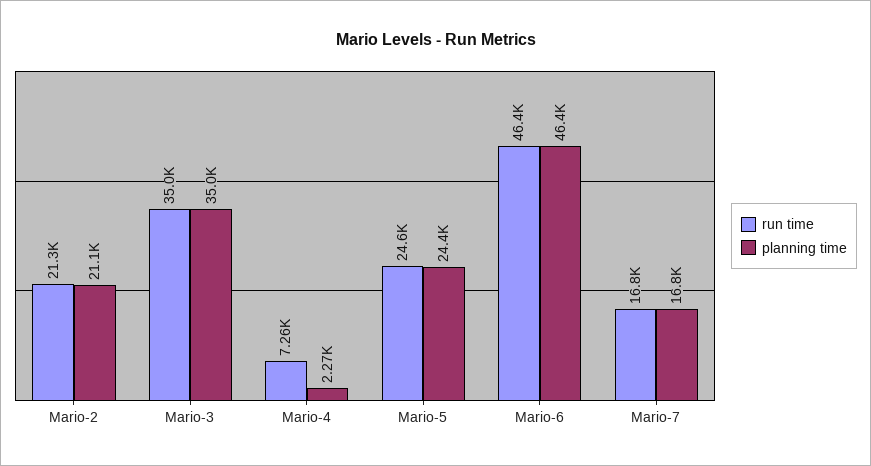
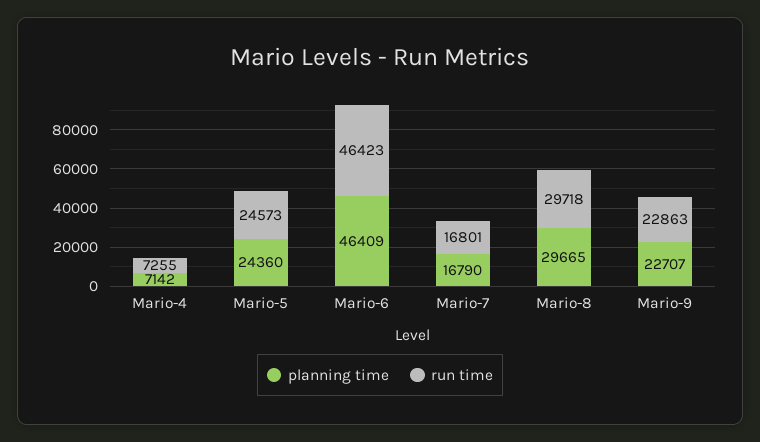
run time, Mario-2: 21300 -> none
planning time, Mario-2: 21100 -> none
run time, Mario-3: 35000 -> none
planning time, Mario-3: 35000 -> none
planning time, Mario-4: 2270 -> 7142
planning time, Mario-8: none -> 29665
run time, Mario-8: none -> 29718
planning time, Mario-9: none -> 22707
run time, Mario-9: none -> 22863

